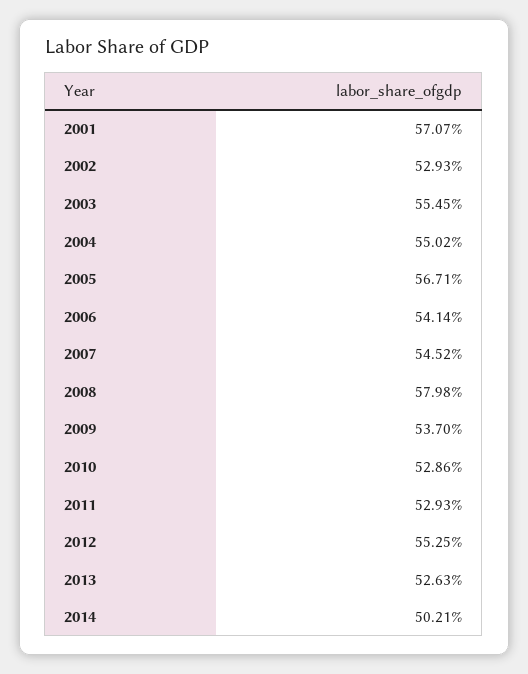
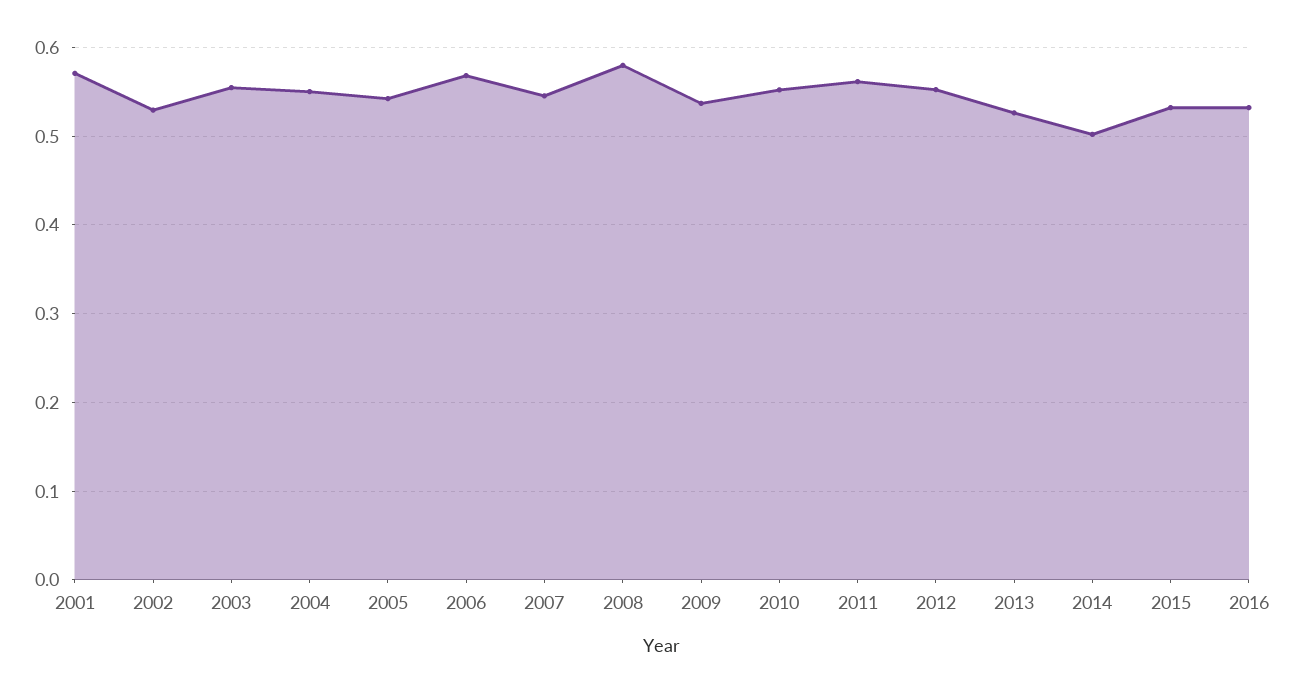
2005: 0.5671 -> 0.54
2006: 0.5414 -> 0.57
2010: 0.5286 -> 0.55
2011: 0.5293 -> 0.56
2015: none -> 0.53
2016: none -> 0.53

